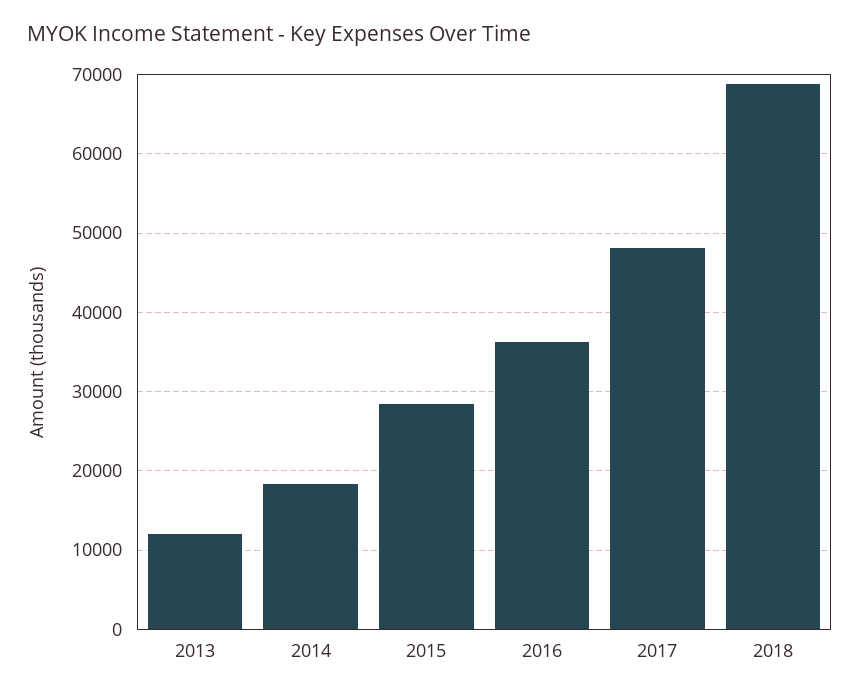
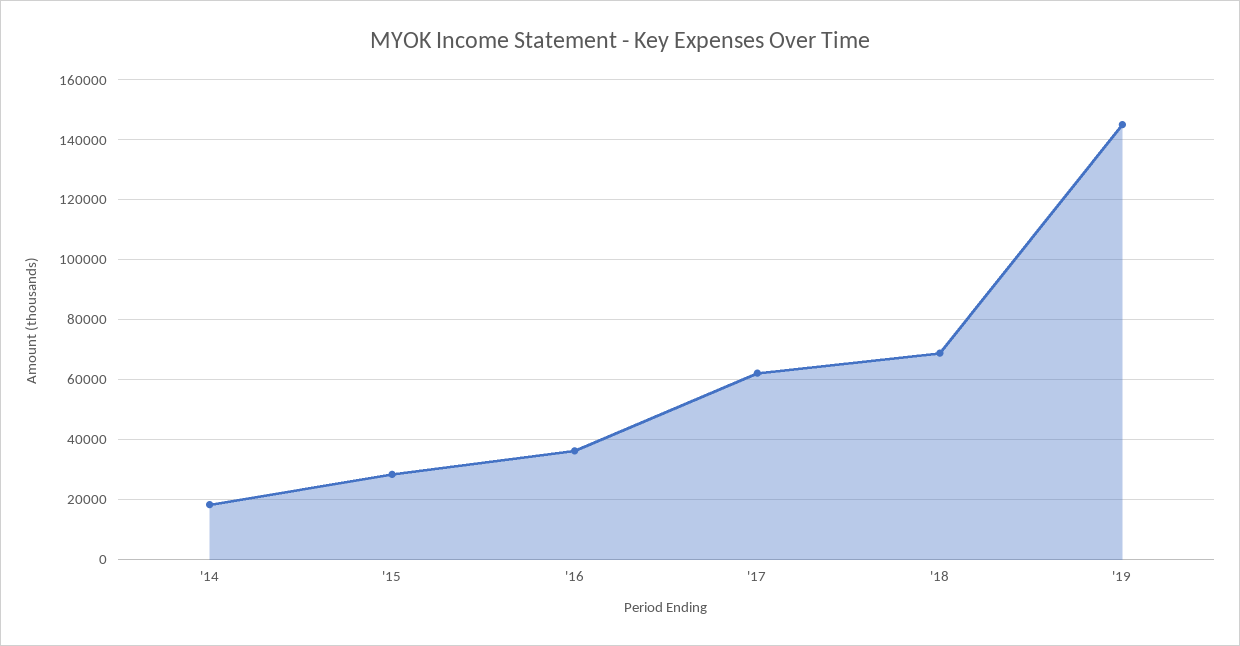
2013: 12000 -> none
2017: 48000 -> 62500
'19: none -> 145000

